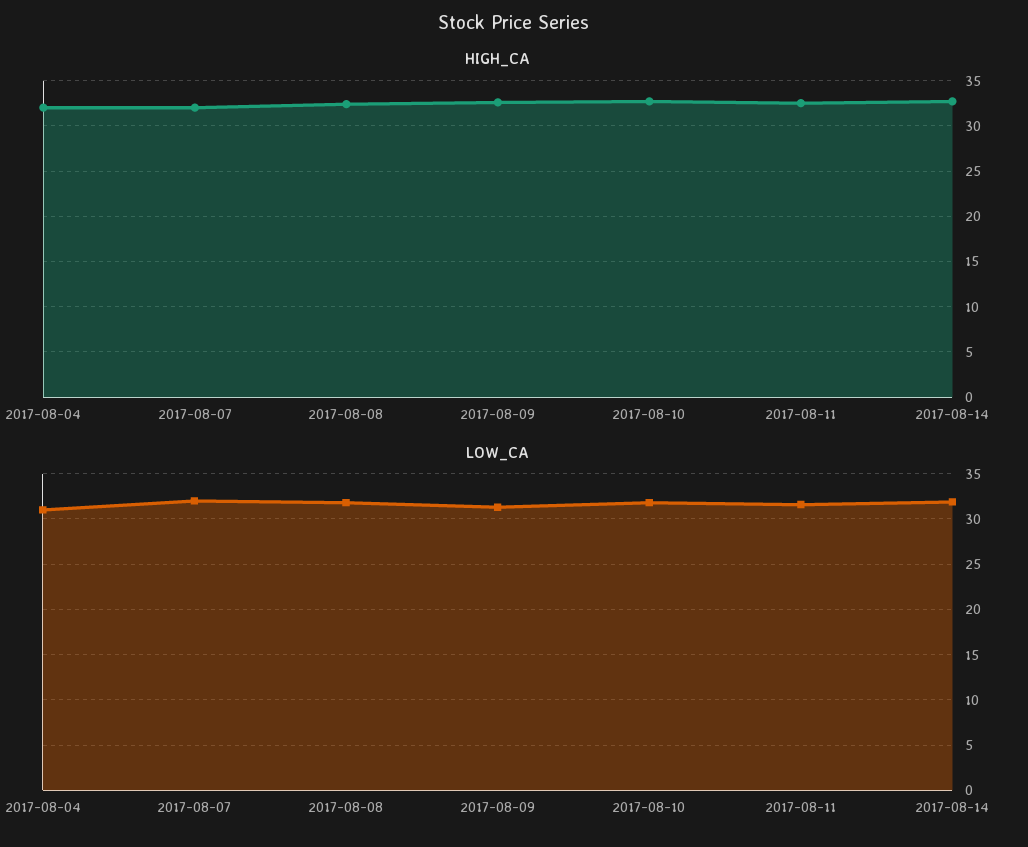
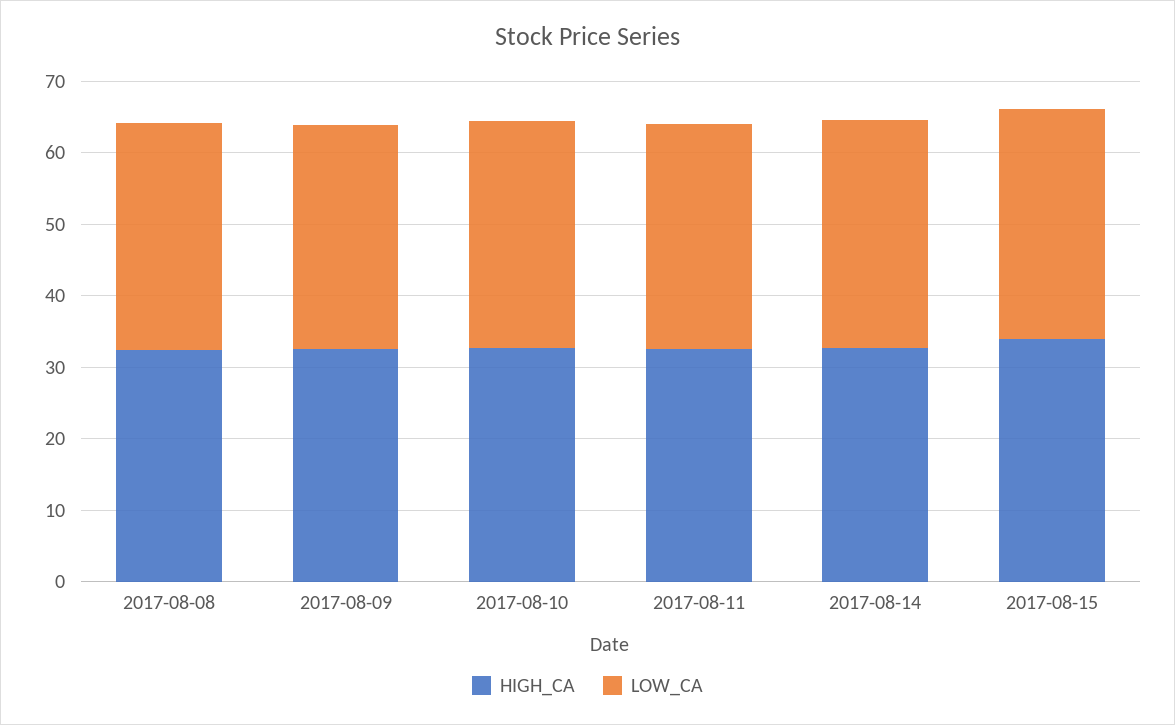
HIGH_CA, 2017-08-04: 32 -> none
HIGH_CA, 2017-08-07: 32 -> none
LOW_CA, 2017-08-04: 31 -> none
LOW_CA, 2017-08-07: 32 -> none
HIGH_CA, 2017-08-15: none -> 34
LOW_CA, 2017-08-15: none -> 32

